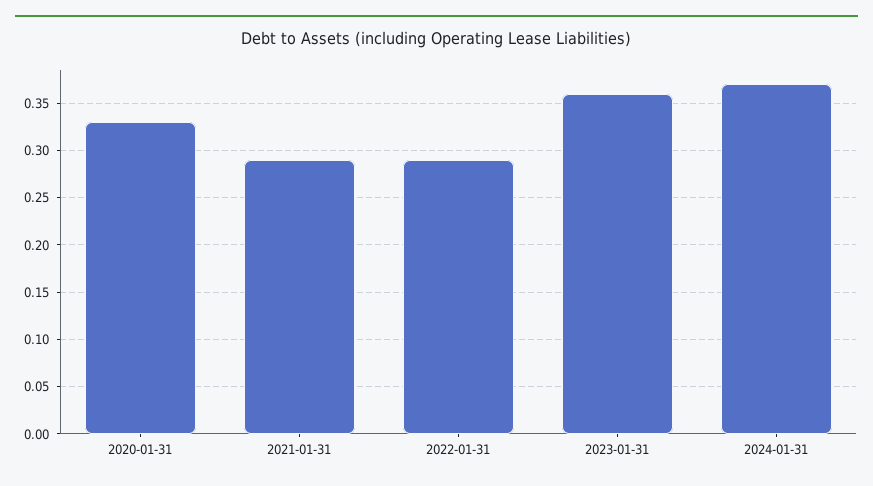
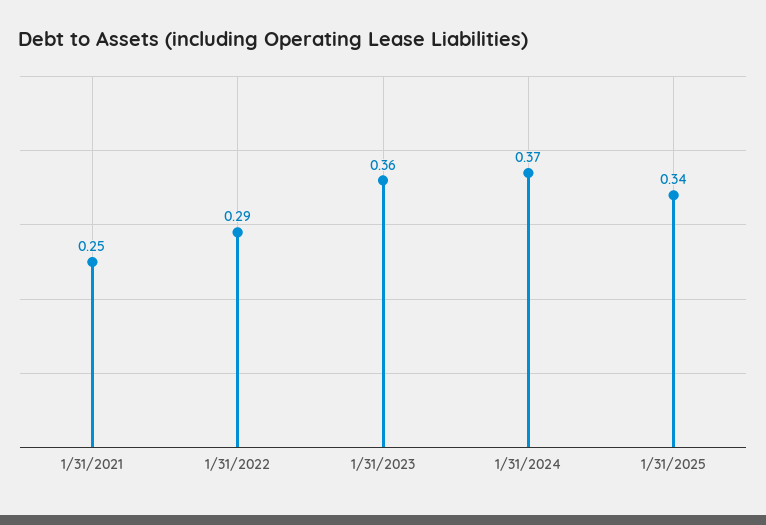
2020-01-31: 0.33 -> none
2021-01-31: 0.29 -> 0.25
1/31/2025: none -> 0.34

